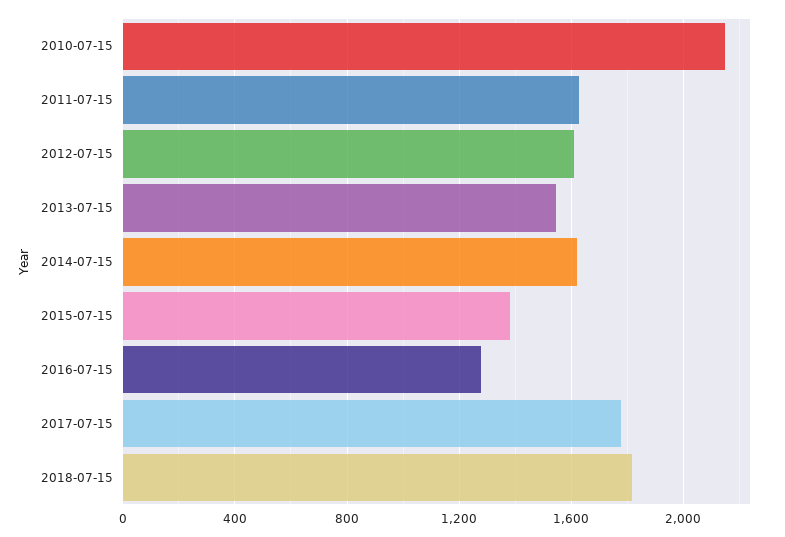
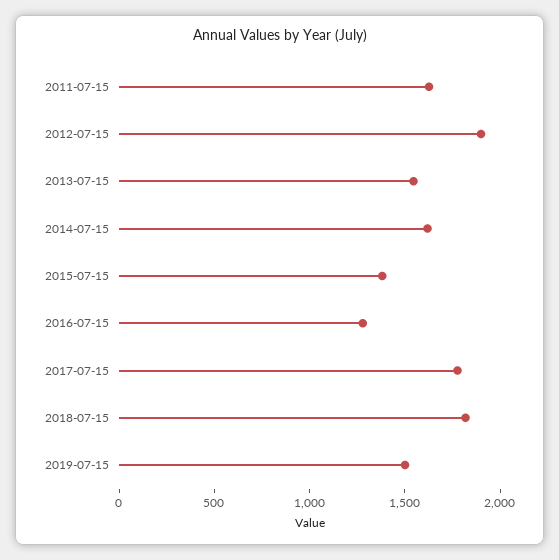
2010-07-15: 2150 -> none
2012-07-15: 1600 -> 1900
2019-07-15: none -> 1500

